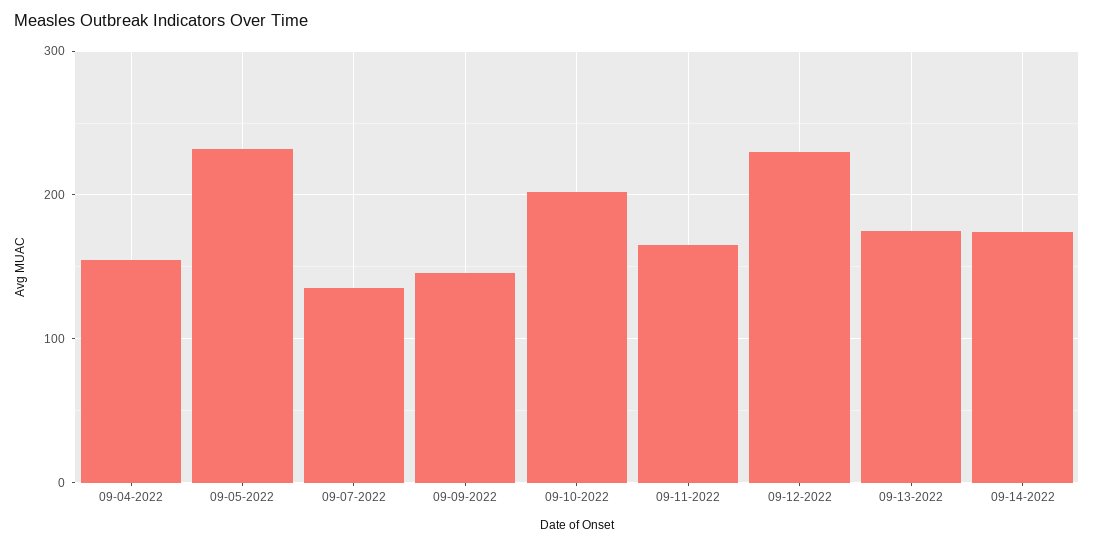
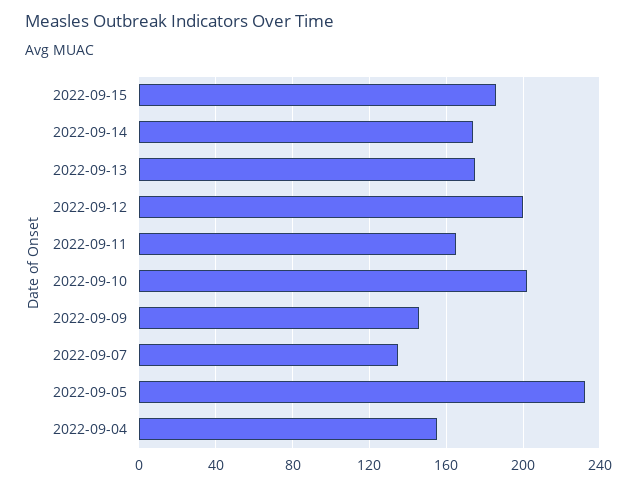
09-12-2022: 230 -> 200
2022-09-15: none -> 185

